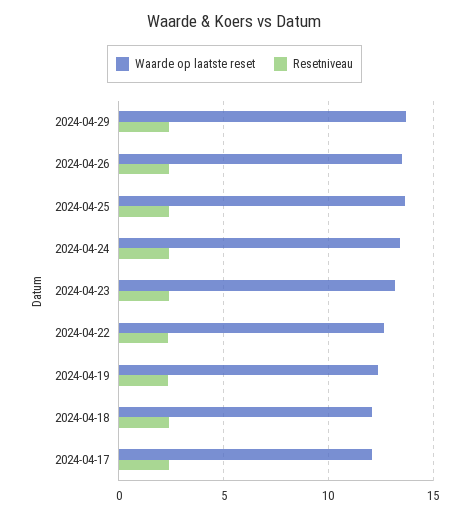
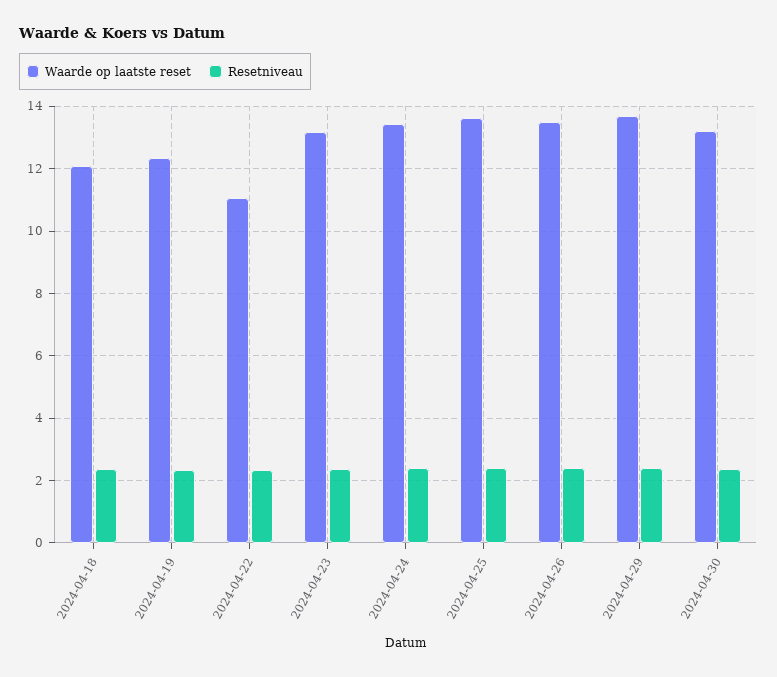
Waarde op laatste reset, 2024-04-22: 12.5 -> 11
Waarde op laatste reset, 2024-04-17: 12 -> none
Resetniveau, 2024-04-17: 2.5 -> none
Waarde op laatste reset, 2024-04-30: none -> 13.2
Resetniveau, 2024-04-30: none -> 2.4

